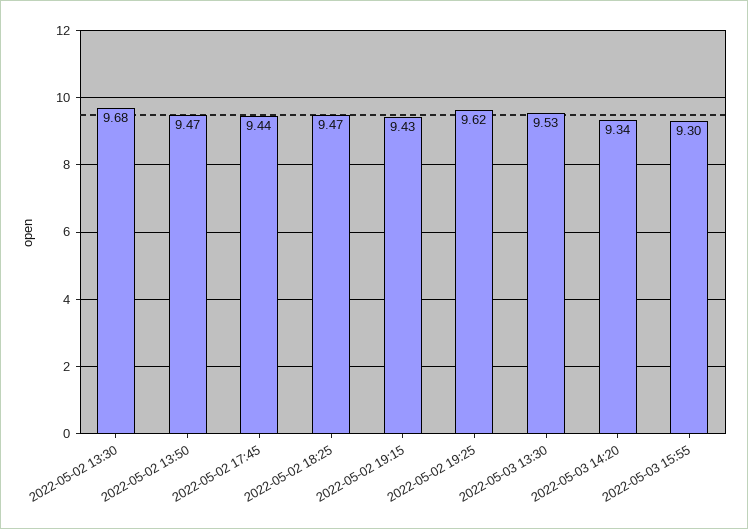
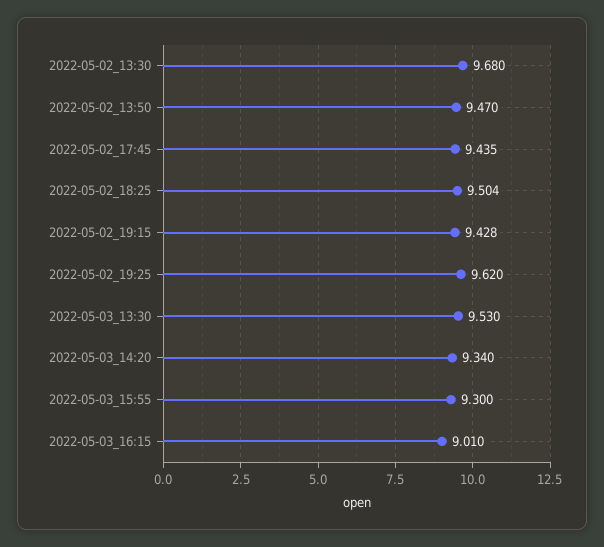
2022-05-02 18:25: 9.47 -> 9.504
2022-05-03_16:15: none -> 9.01

